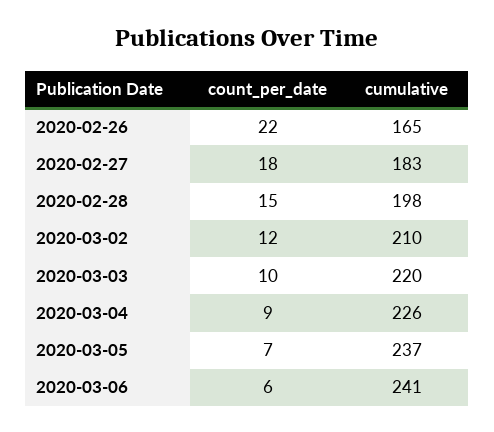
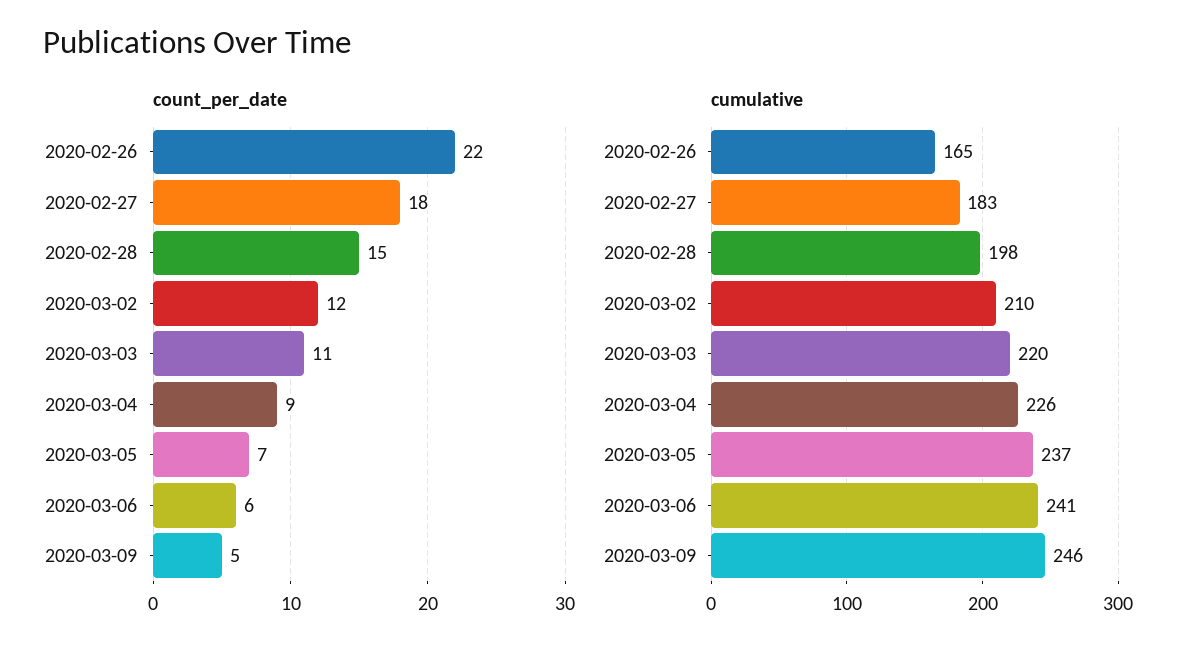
count_per_date, 2020-03-03: 10 -> 11
count_per_date, 2020-03-09: none -> 5
cumulative, 2020-03-09: none -> 246

